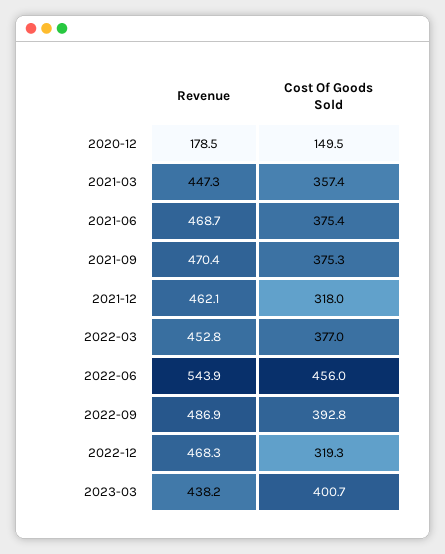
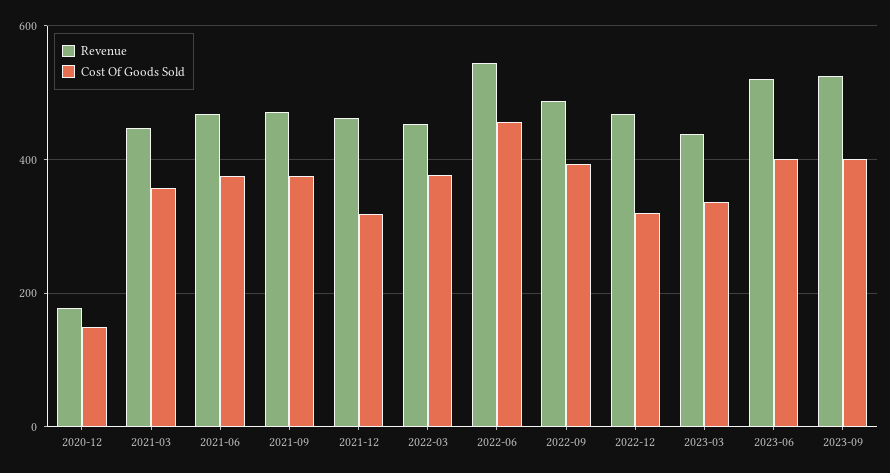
Cost Of Goods Sold, 2023-03: 400.7 -> 340
Revenue, 2023-06: none -> 520
Cost Of Goods Sold, 2023-06: none -> 400
Revenue, 2023-09: none -> 520
Cost Of Goods Sold, 2023-09: none -> 400

